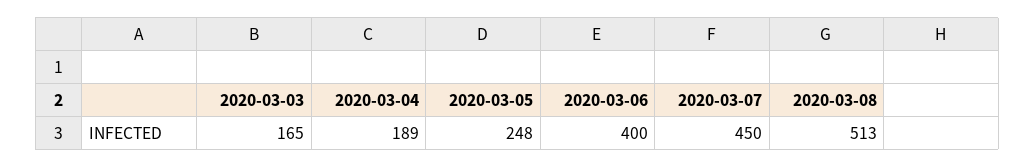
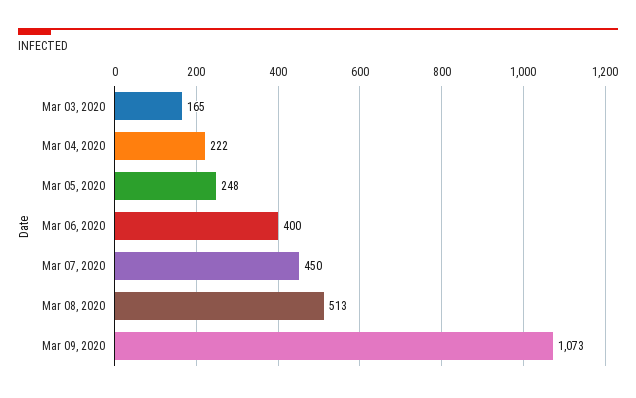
2020-03-04: 189 -> 222
Mar 09, 2020: none -> 1073

